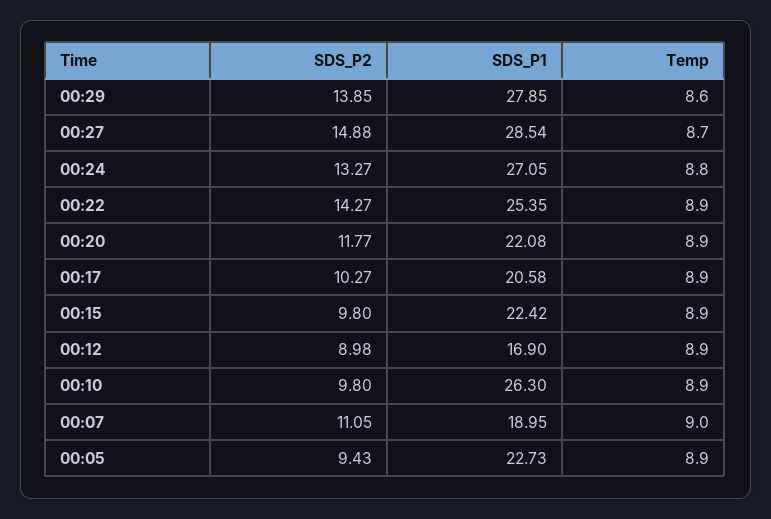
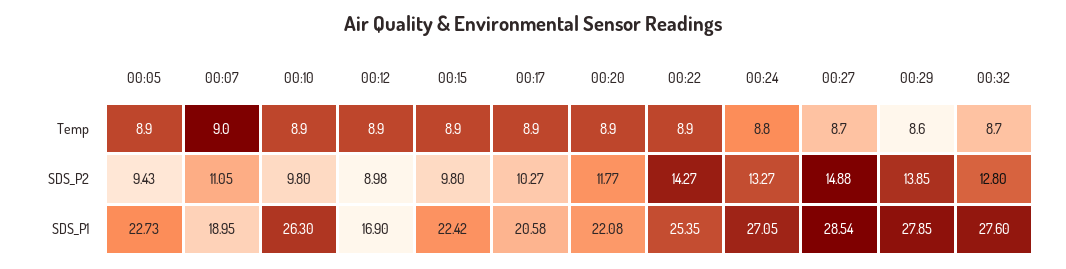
Temp, 00:32: none -> 8.7
SDS_P2, 00:32: none -> 12.8
SDS_P1, 00:32: none -> 27.6

